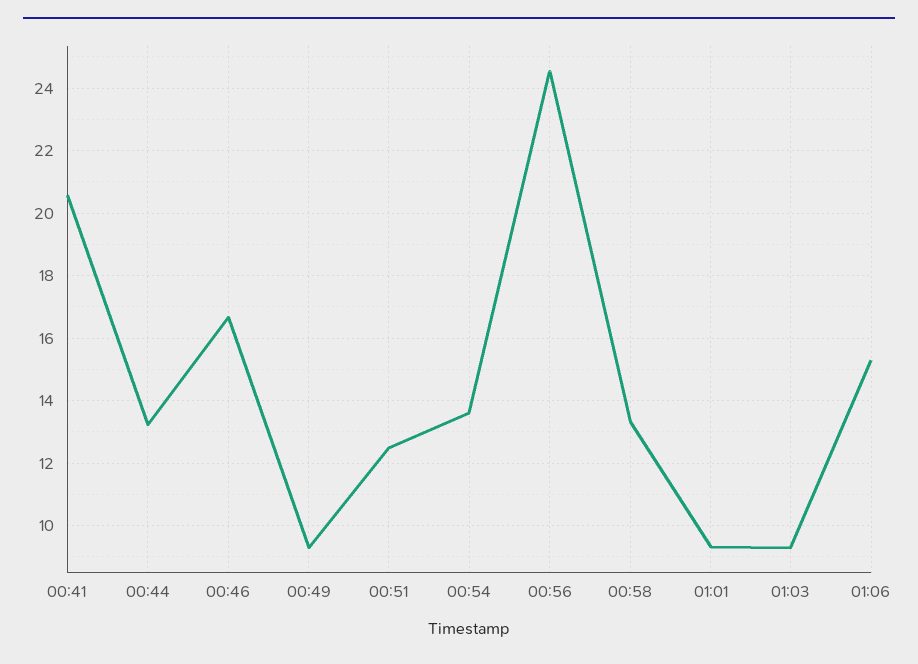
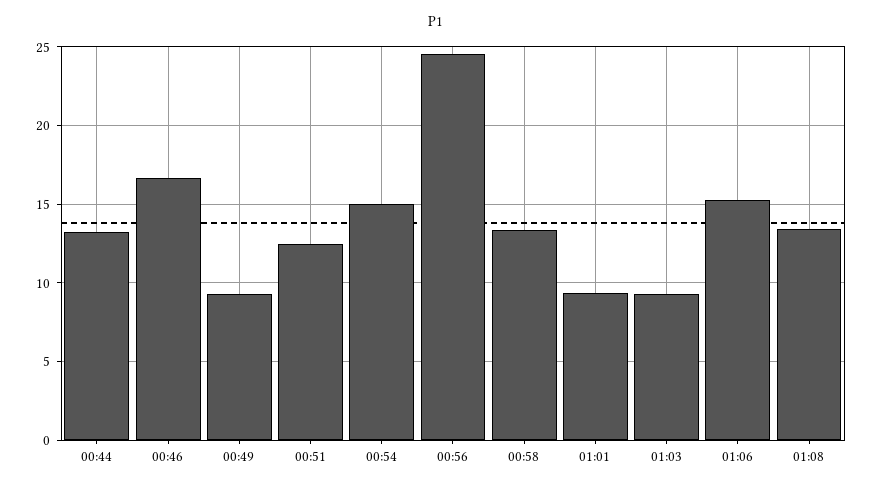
00:41: 20.6 -> none
00:54: 13.6 -> 15
01:08: none -> 13.5

